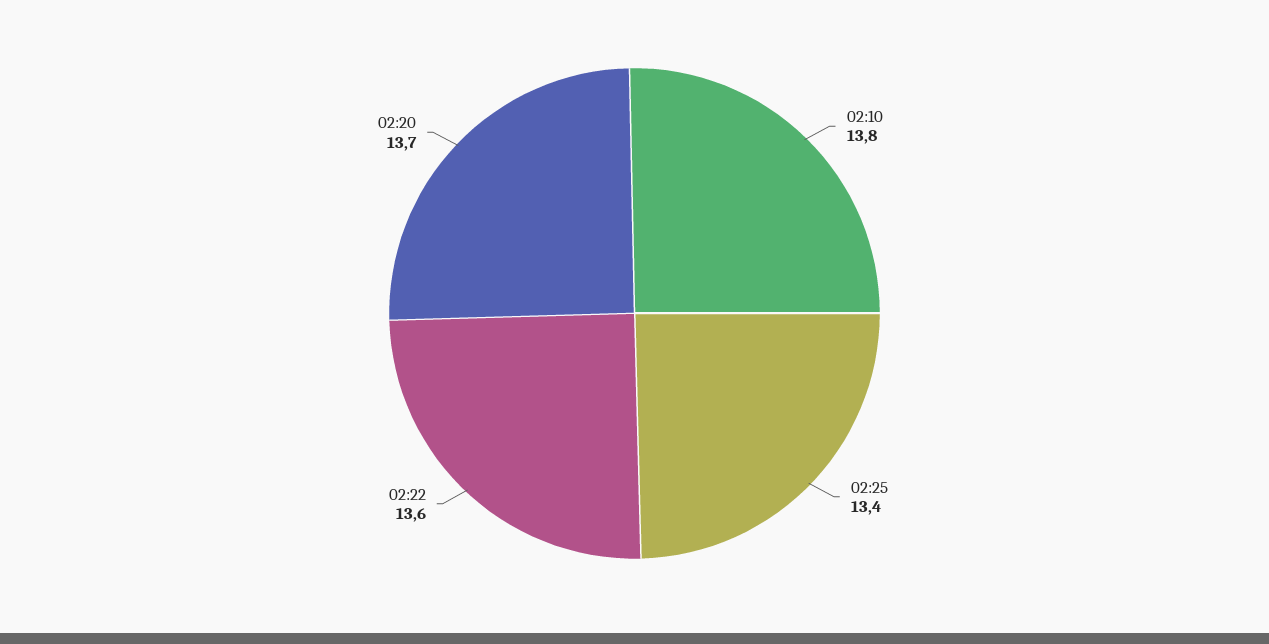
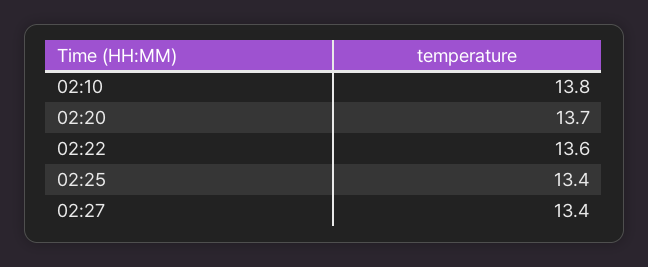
02:27: none -> 13.4

